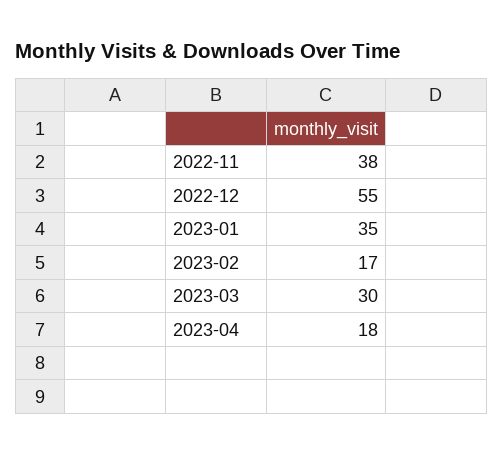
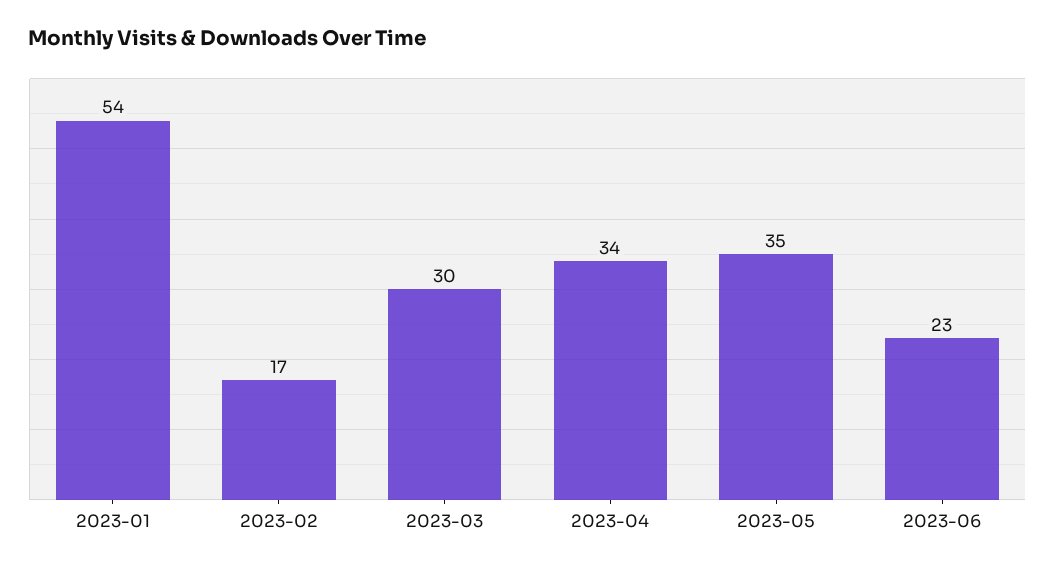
2022-11: 38 -> none
2022-12: 55 -> none
2023-01: 35 -> 54
2023-04: 18 -> 34
2023-05: none -> 35
2023-06: none -> 23

